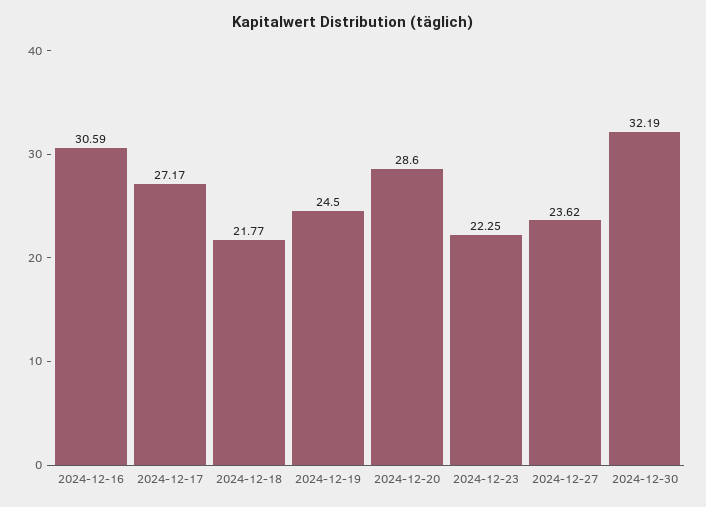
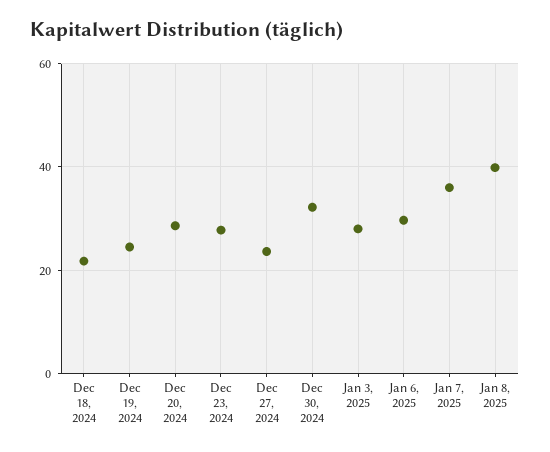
2024-12-16: 30.59 -> none
2024-12-17: 27.17 -> none
2024-12-23: 22.25 -> 28
Jan 3, 2025: none -> 28
Jan 6, 2025: none -> 30
Jan 7, 2025: none -> 36
Jan 8, 2025: none -> 40

